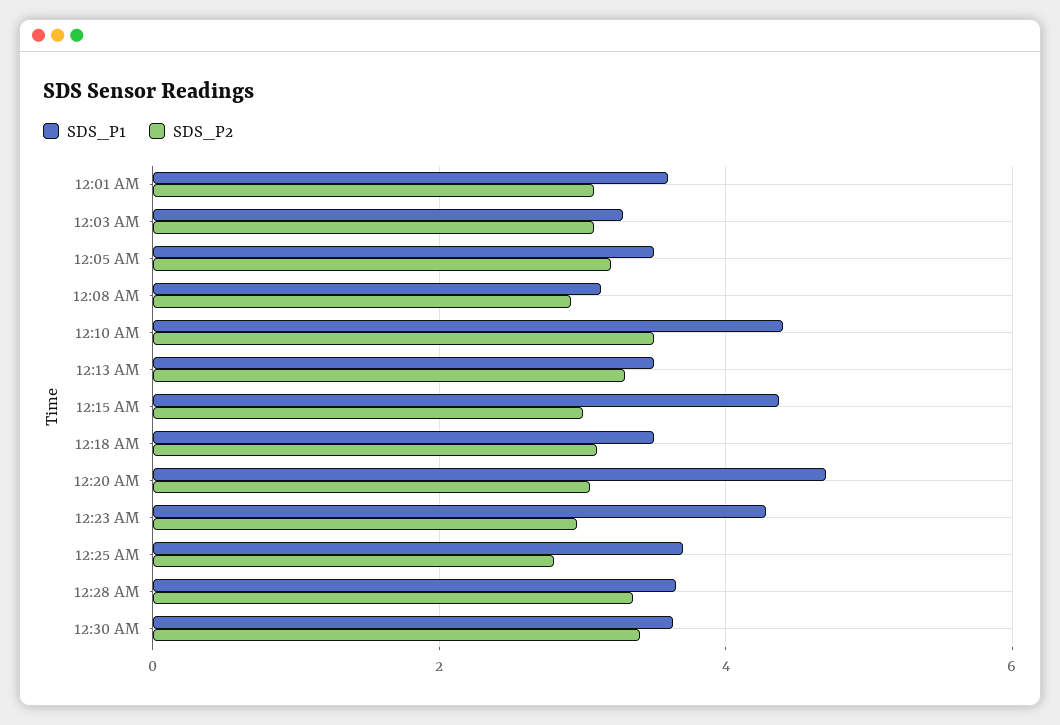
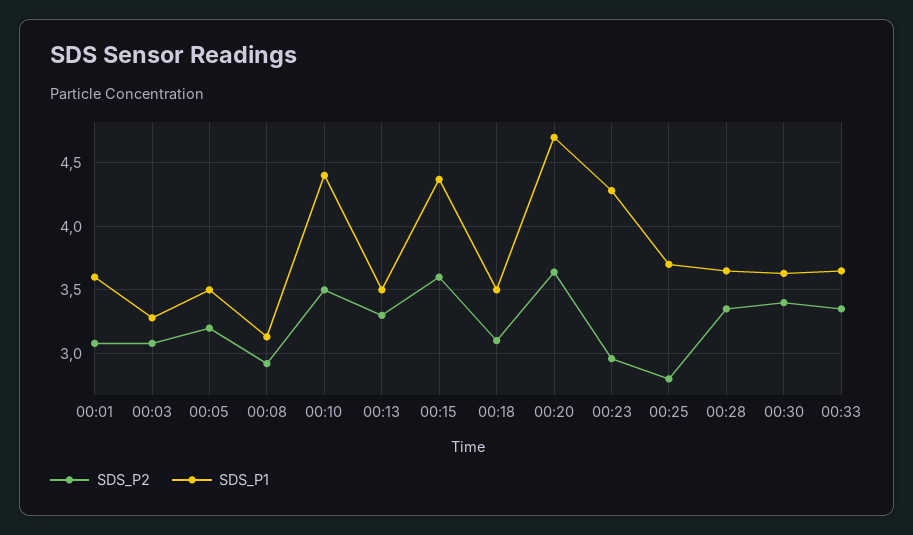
SDS_P2, 12:15 AM: 3 -> 3.6
SDS_P2, 12:20 AM: 3 -> 3.65
SDS_P2, 00:33: none -> 3.35
SDS_P1, 00:33: none -> 3.65

